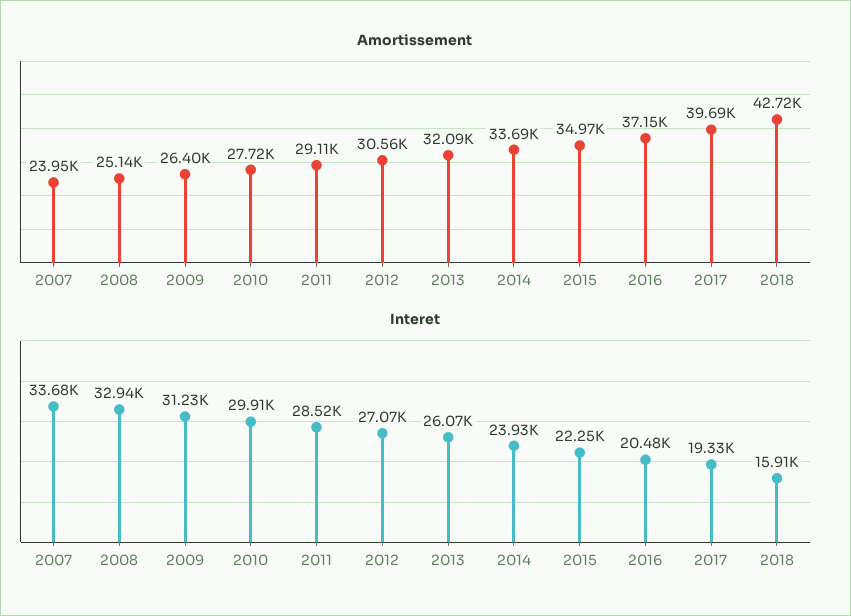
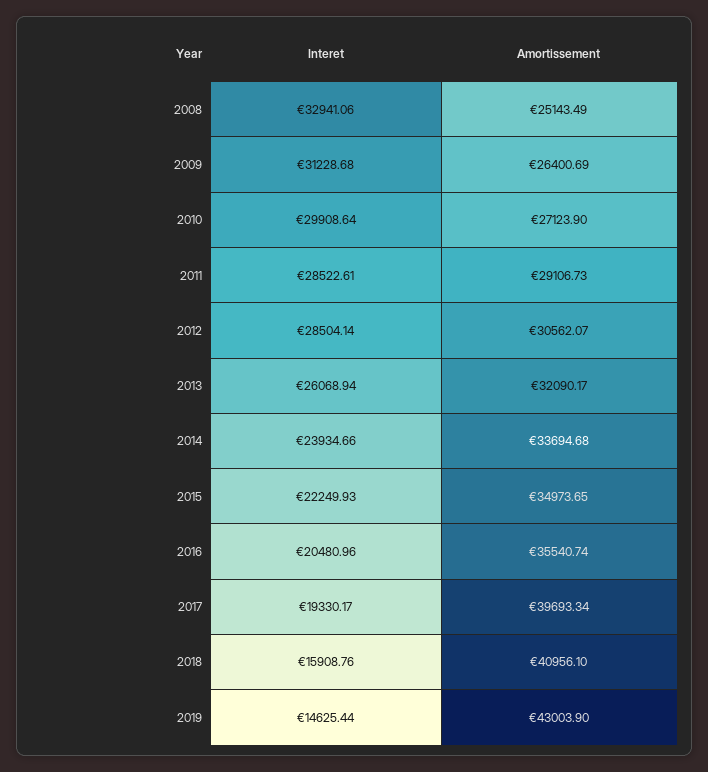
Amortissement, 2007: 23950 -> none
Amortissement, 2010: 27720 -> 27123.9
Amortissement, 2016: 37150 -> 35540.74
Amortissement, 2018: 42720 -> 40956.1
Interet, 2007: 33680 -> none
Interet, 2012: 27070 -> 28504.14
Interet, 2019: none -> 14625.44
Amortissement, 2019: none -> 43003.9

